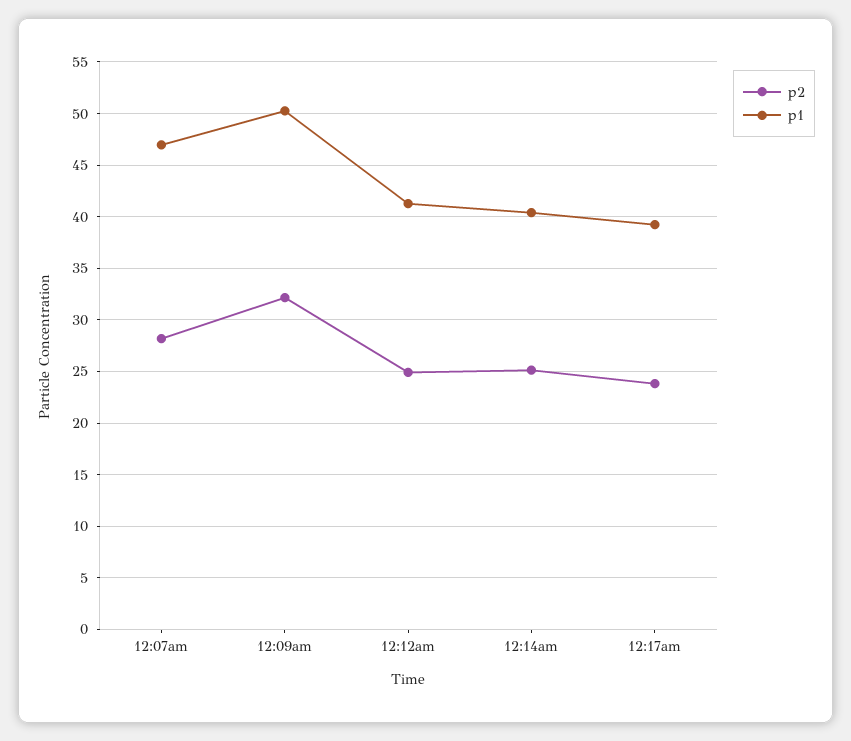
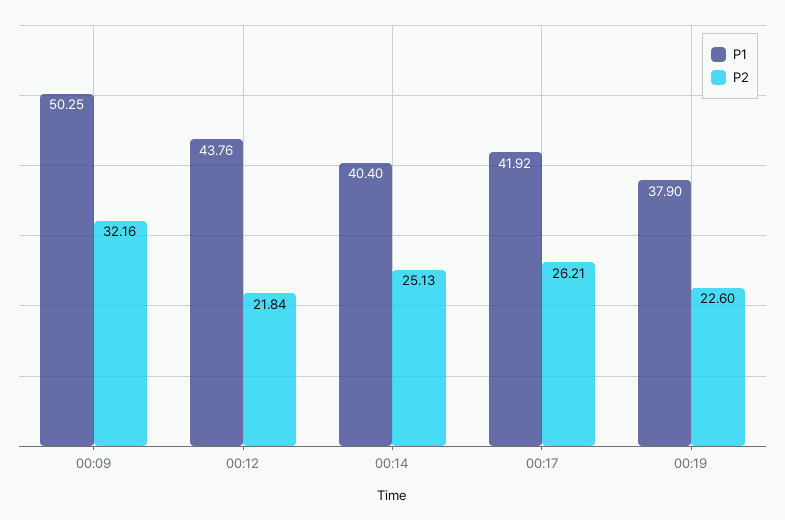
p2, 12:07am: 28 -> none
p1, 12:07am: 47 -> none
p2, 12:12am: 25 -> 21.84
p1, 12:12am: 41 -> 43.76
p2, 12:17am: 24 -> 26.21
p1, 12:17am: 39 -> 41.92
p1, 00:19: none -> 37.9
p2, 00:19: none -> 22.6

